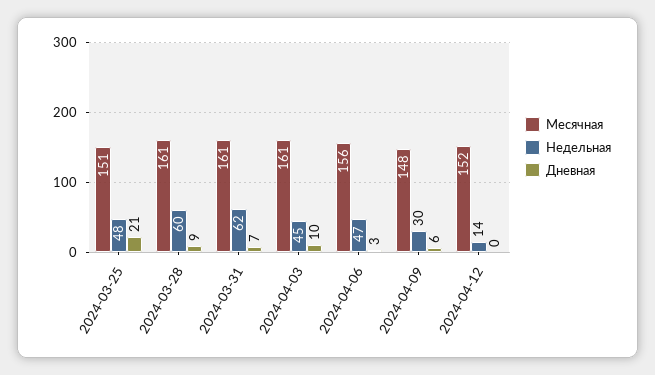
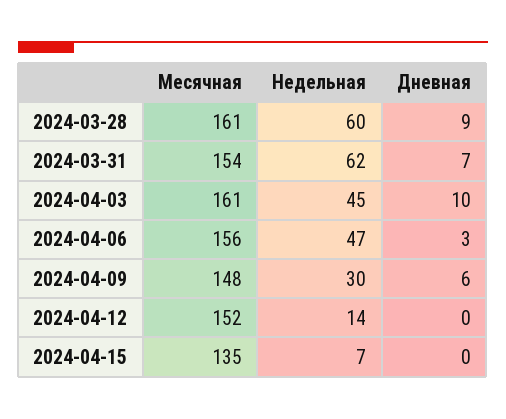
Месячная, 2024-03-25: 151 -> none
Недельная, 2024-03-25: 48 -> none
Дневная, 2024-03-25: 21 -> none
Месячная, 2024-03-31: 161 -> 154
Месячная, 2024-04-15: none -> 135
Недельная, 2024-04-15: none -> 7
Дневная, 2024-04-15: none -> 0

